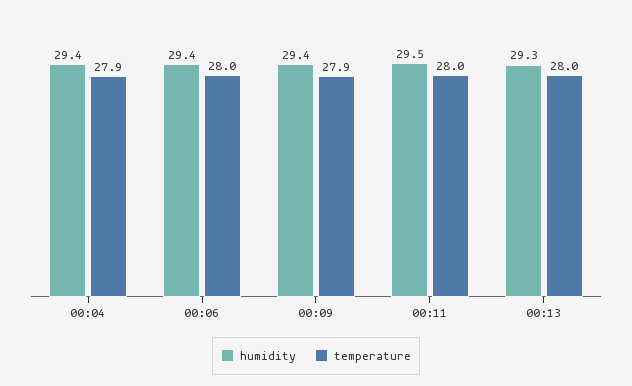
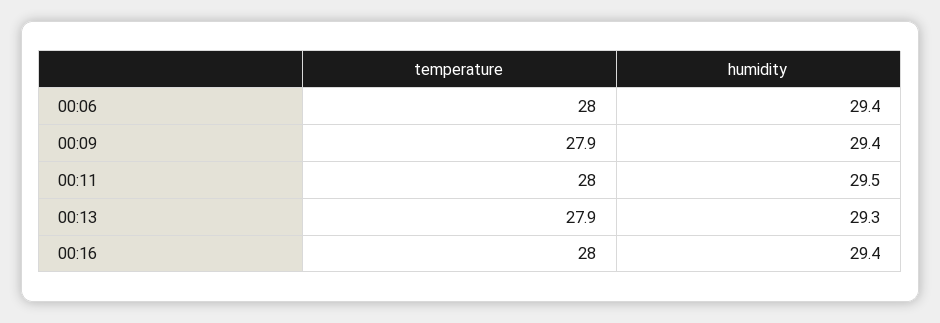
humidity, 00:04: 29.4 -> none
temperature, 00:04: 27.9 -> none
temperature, 00:13: 28 -> 27.9
temperature, 00:16: none -> 28
humidity, 00:16: none -> 29.4

